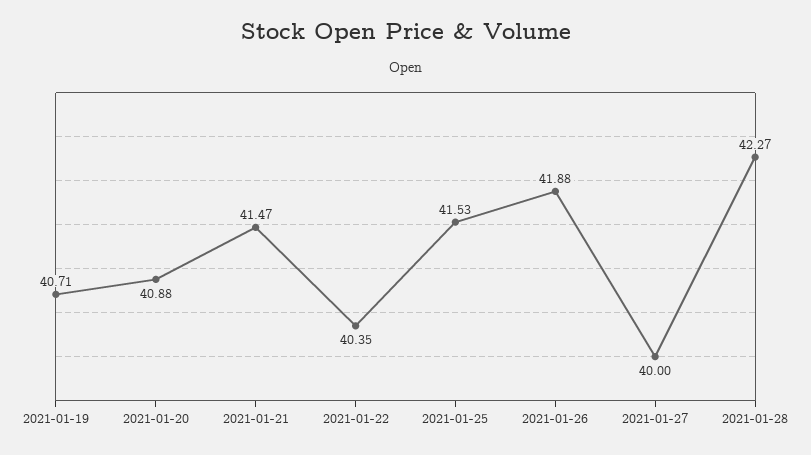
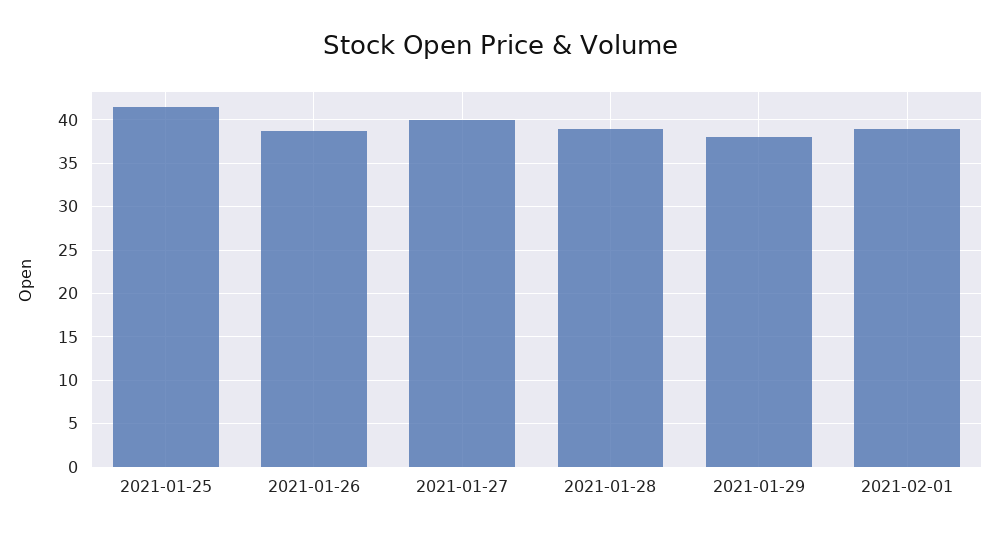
2021-01-19: 40.71 -> none
2021-01-20: 40.88 -> none
2021-01-21: 41.47 -> none
2021-01-22: 40.35 -> none
2021-01-26: 41.88 -> 39
2021-01-28: 42.27 -> 39
2021-01-29: none -> 38
2021-02-01: none -> 39

